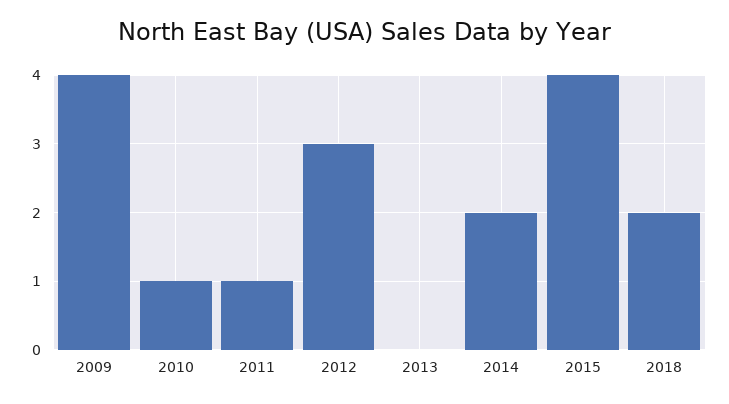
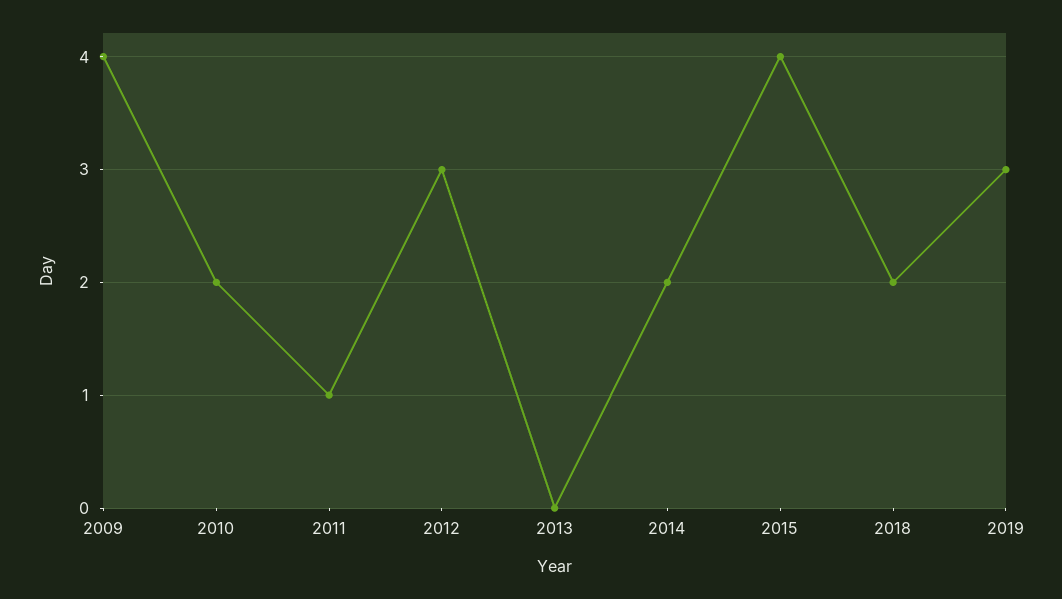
2010: 1 -> 2
2019: none -> 3

